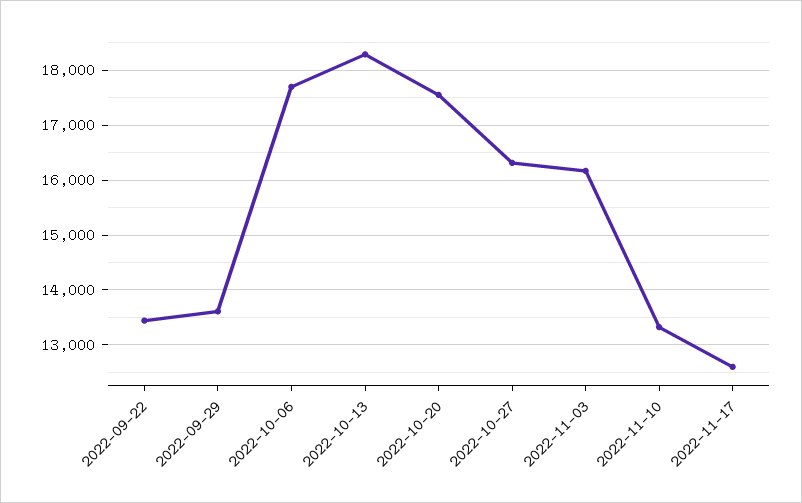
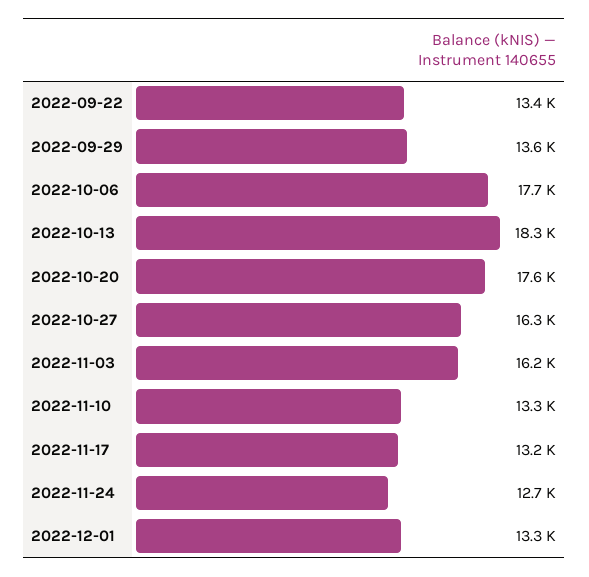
2022-11-17: 12600 -> 13200
2022-11-24: none -> 12700
2022-12-01: none -> 13300

